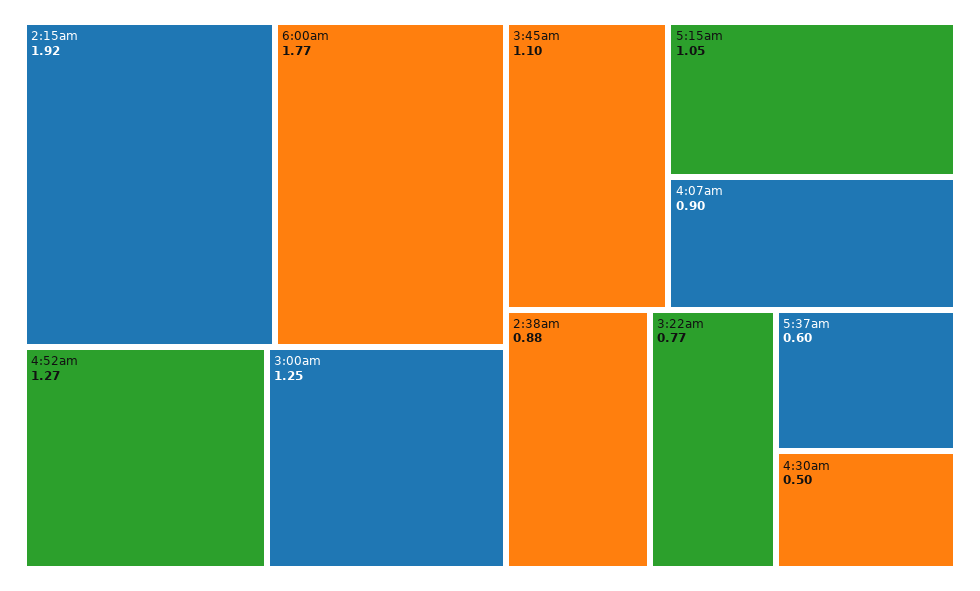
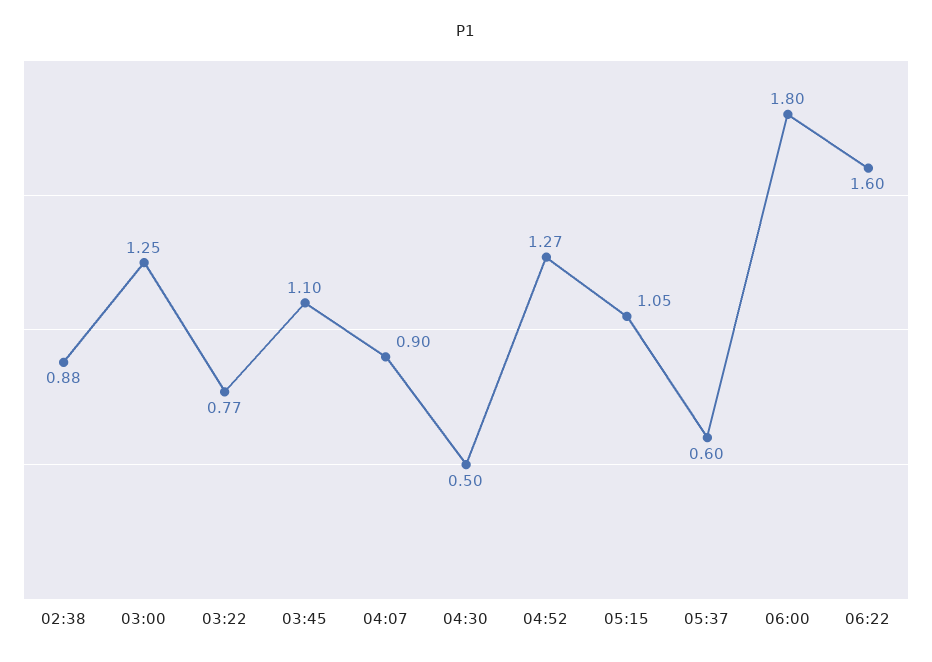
2:15am: 1.92 -> none
6:00am: 1.77 -> 1.8
06:22: none -> 1.6

